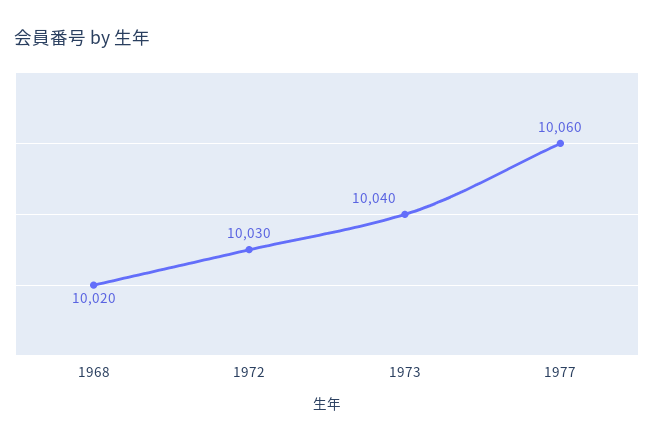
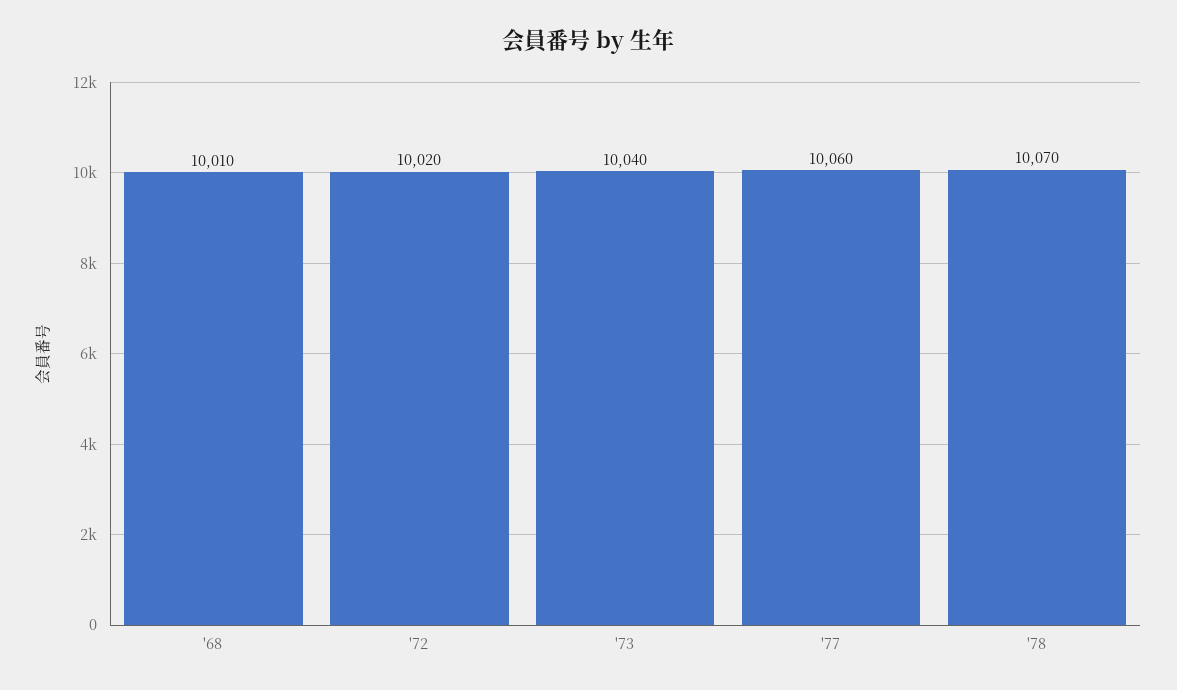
1968: 10020 -> 10010
1972: 10030 -> 10020
'78: none -> 10070

